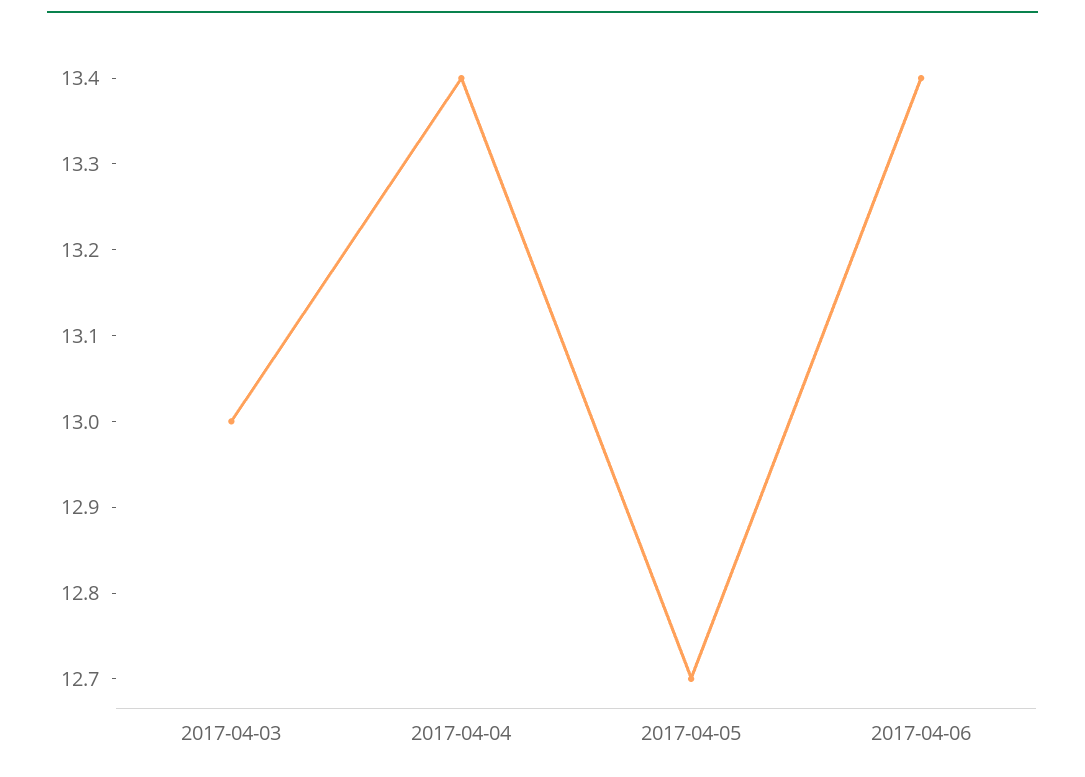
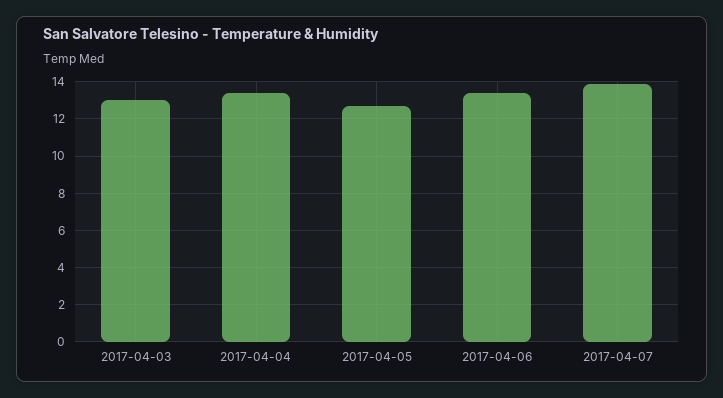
2017-04-07: none -> 14

